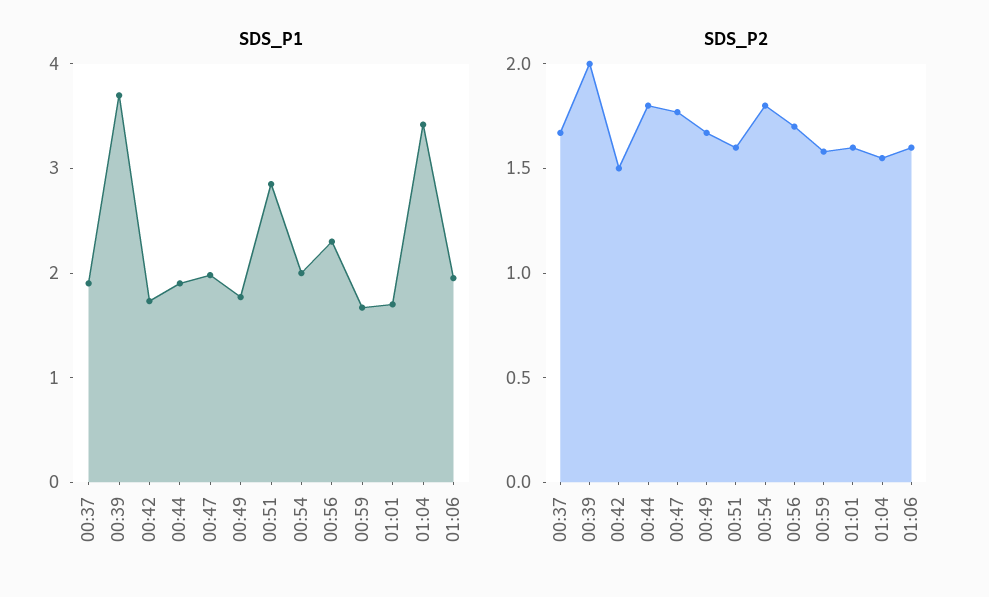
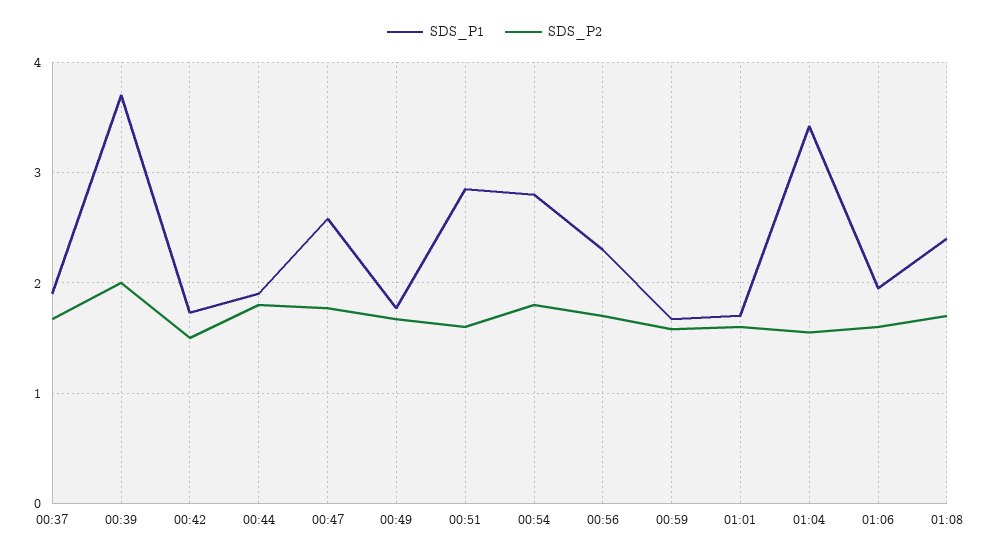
SDS_P1, 00:47: 2 -> 2.6
SDS_P1, 00:54: 2 -> 2.8
SDS_P1, 01:08: none -> 2.4
SDS_P2, 01:08: none -> 1.7

